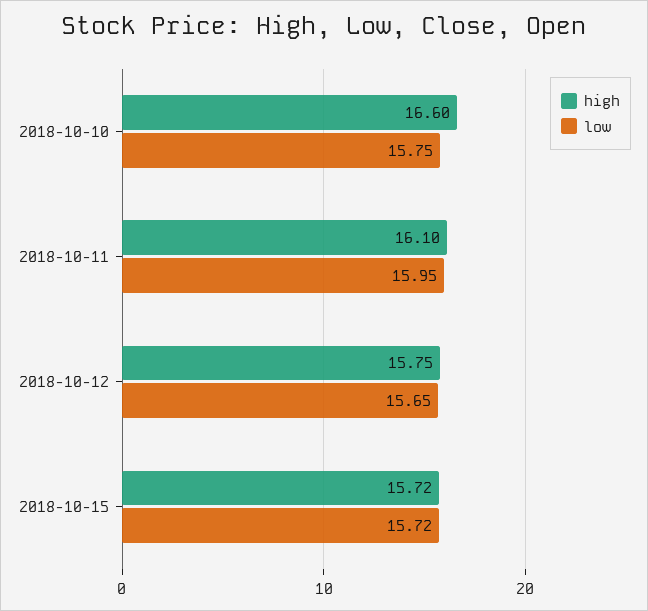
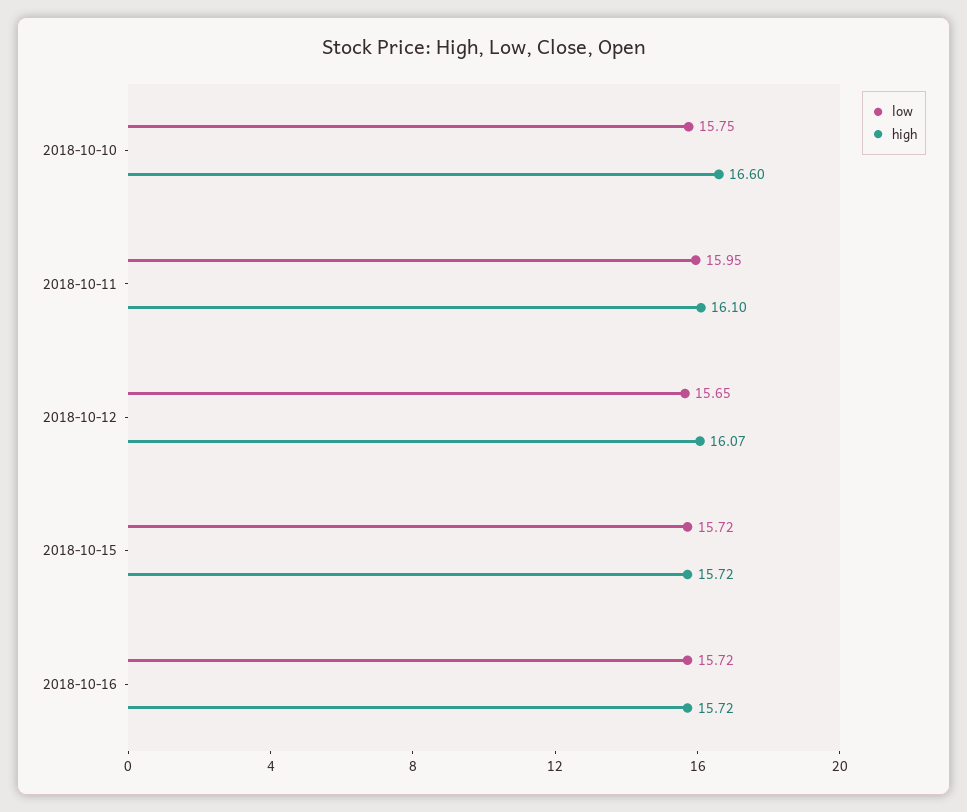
high, 2018-10-12: 15.75 -> 16.07
low, 2018-10-16: none -> 15.72
high, 2018-10-16: none -> 15.72

